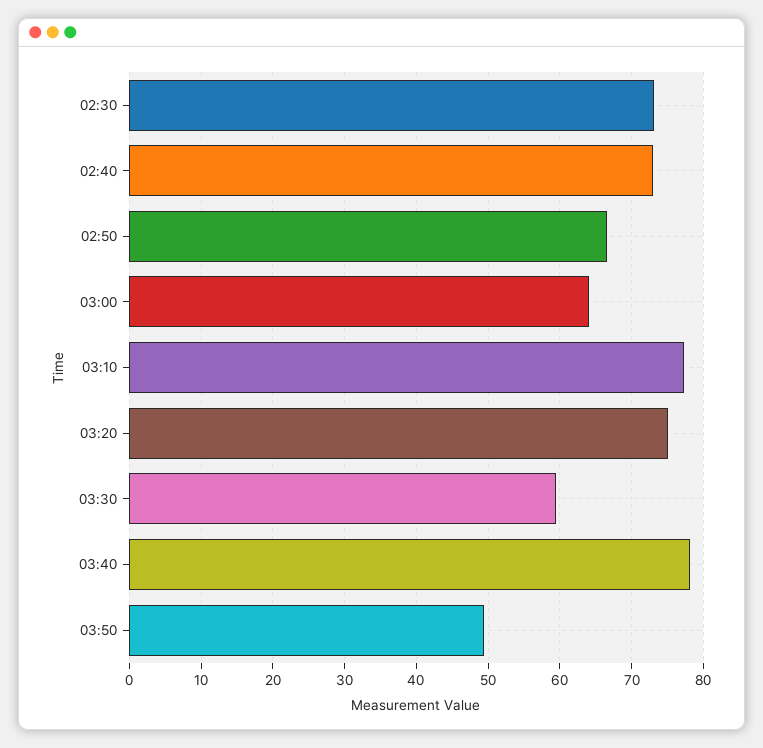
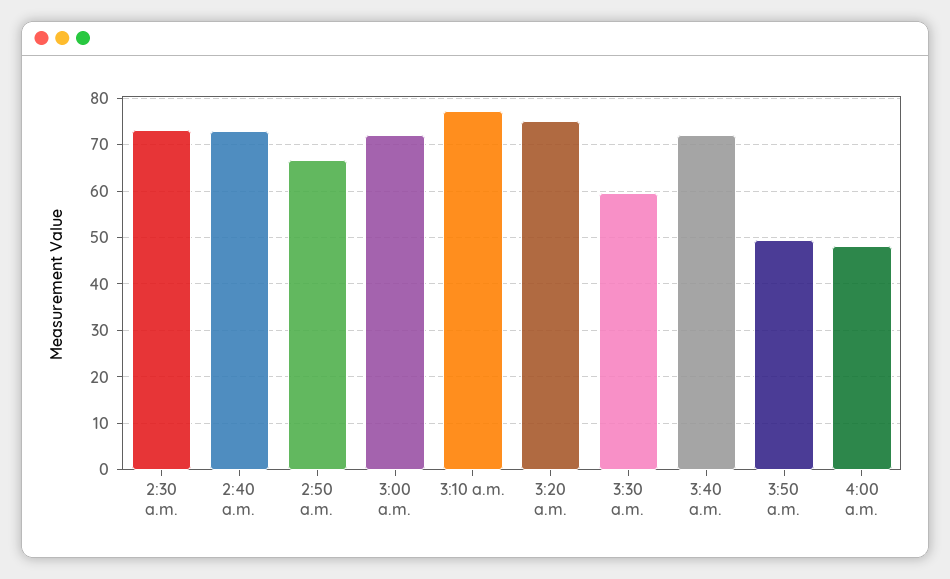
03:00: 64 -> 72
03:40: 78 -> 72
4:00 a.m.: none -> 48

